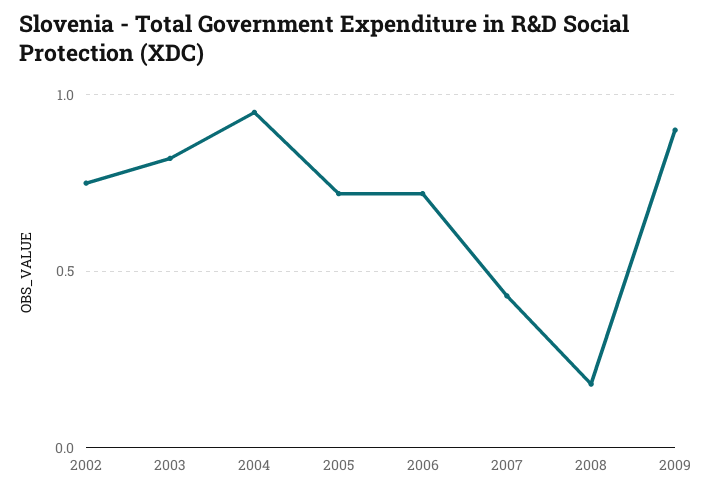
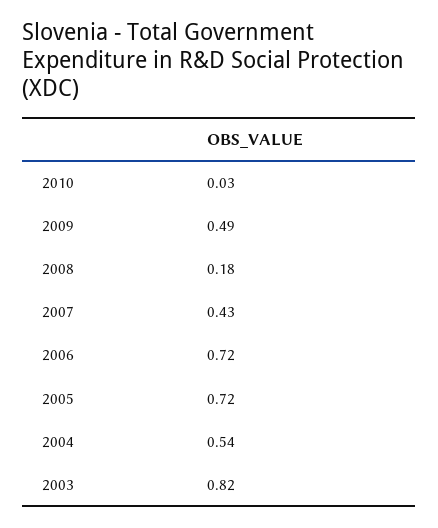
2002: 0.75 -> none
2004: 0.95 -> 0.54
2009: 0.9 -> 0.49
2010: none -> 0.03

